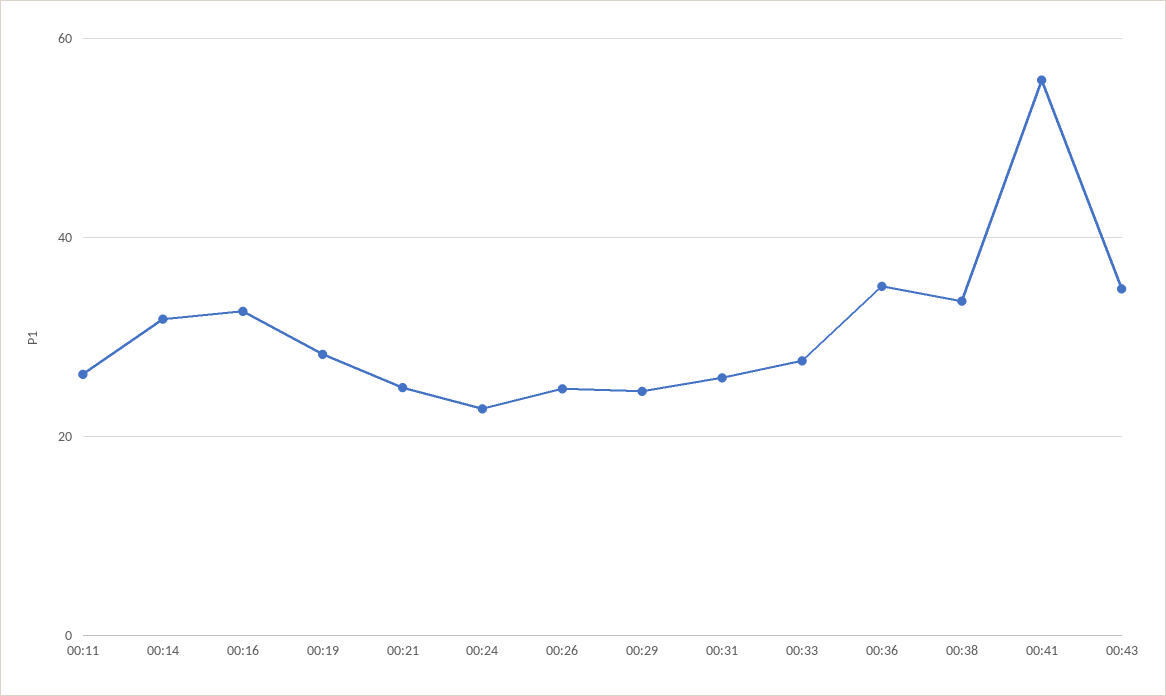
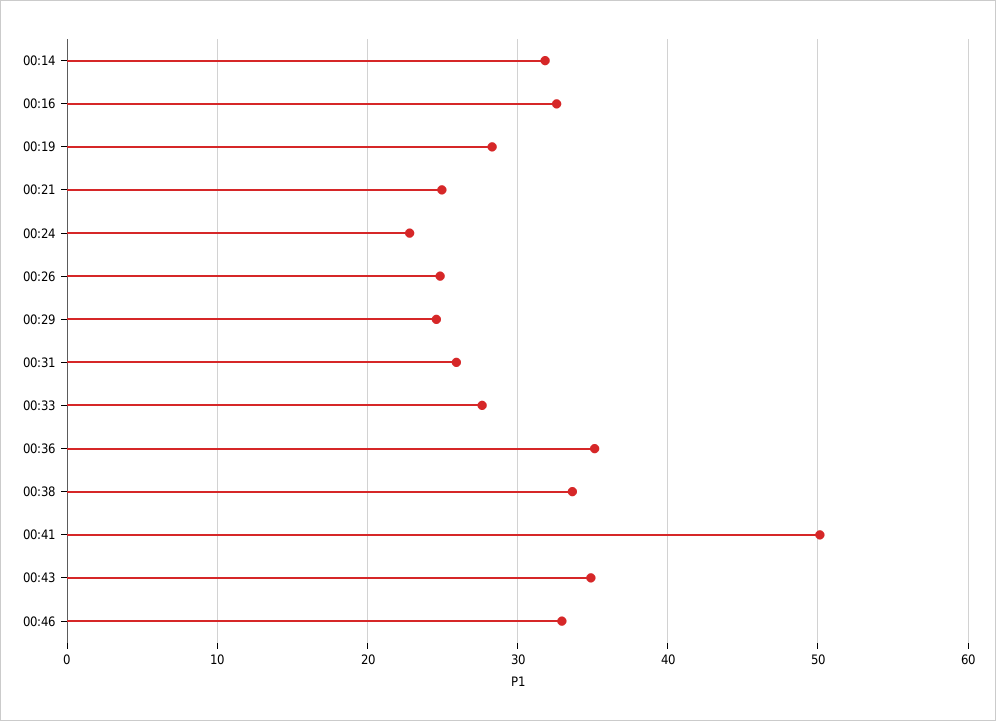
00:11: 26 -> none
00:41: 56 -> 50
00:46: none -> 33

